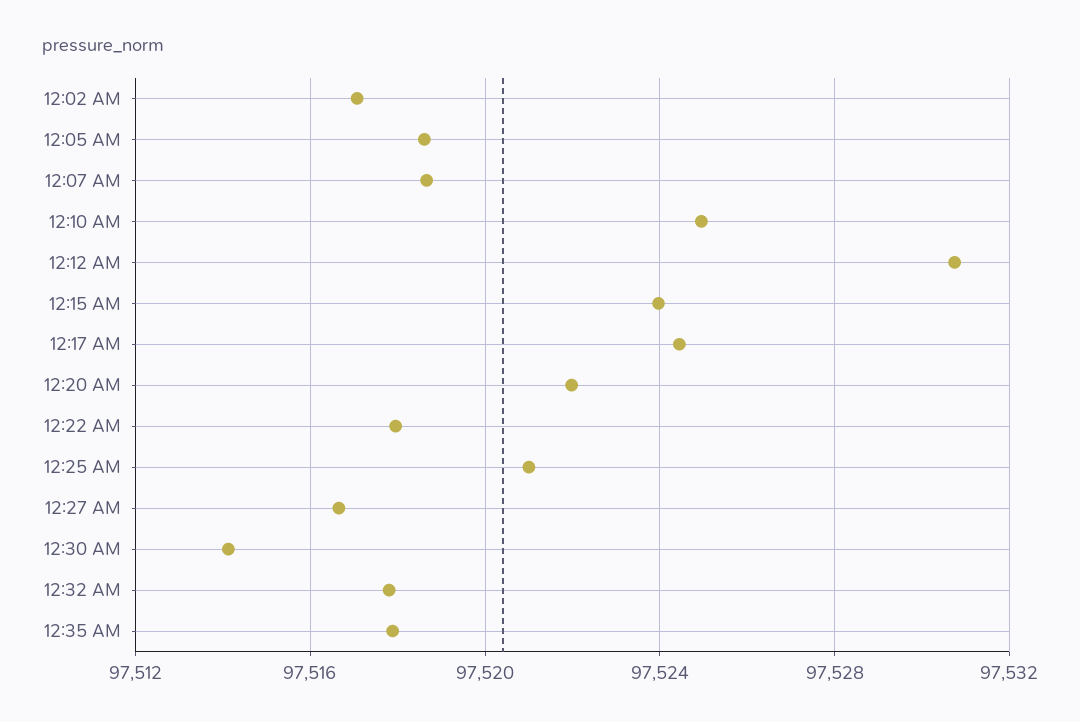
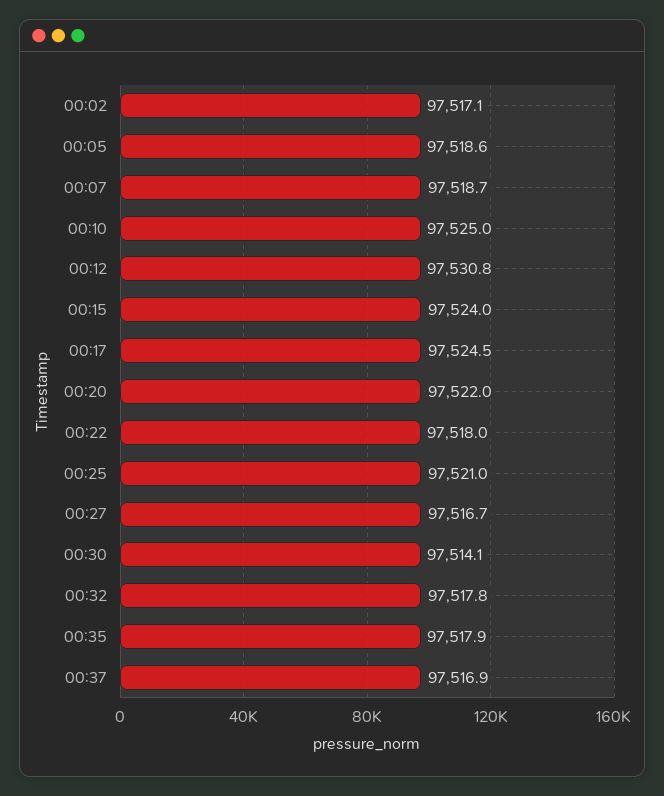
00:37: none -> 97516.9

